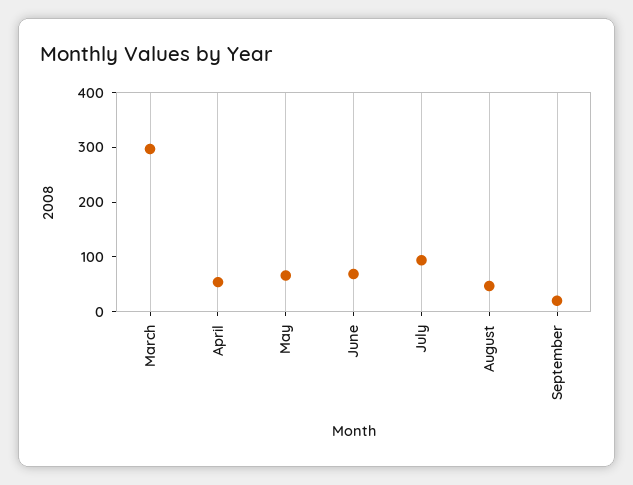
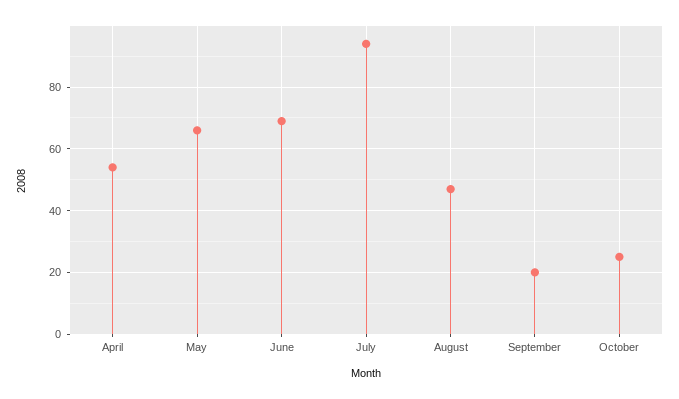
March: 300 -> none
October: none -> 25

